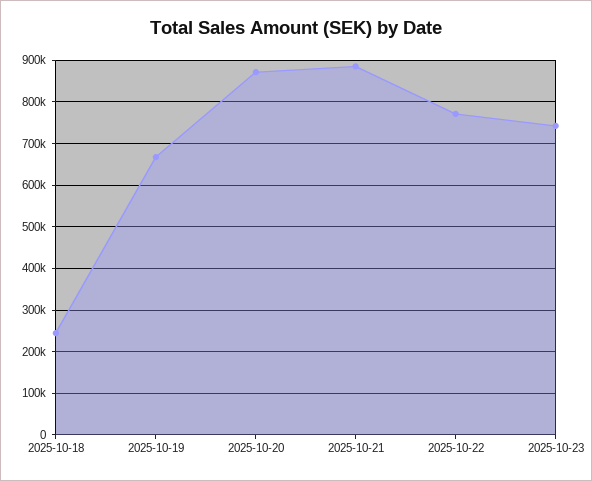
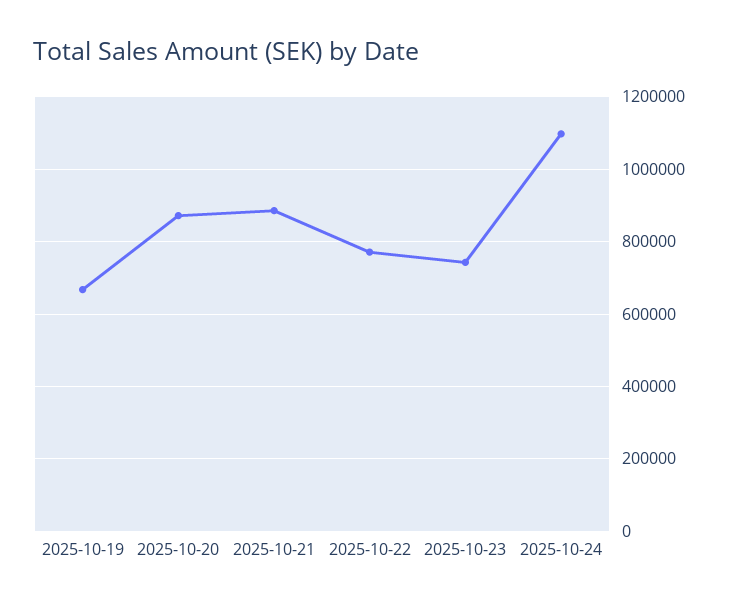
2025-10-18: 240000 -> none
2025-10-24: none -> 1100000

